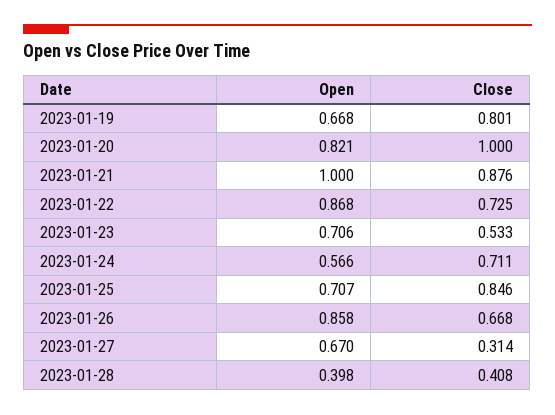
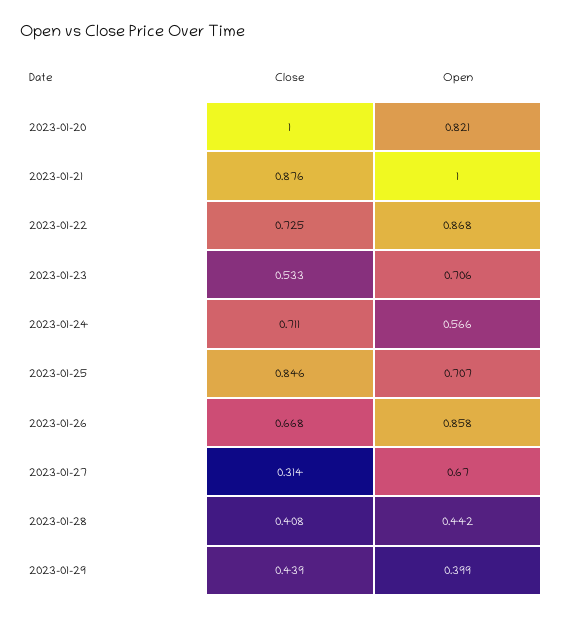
Open, 2023-01-19: 0.668 -> none
Close, 2023-01-19: 0.801 -> none
Open, 2023-01-28: 0.398 -> 0.442
Close, 2023-01-29: none -> 0.439
Open, 2023-01-29: none -> 0.399

